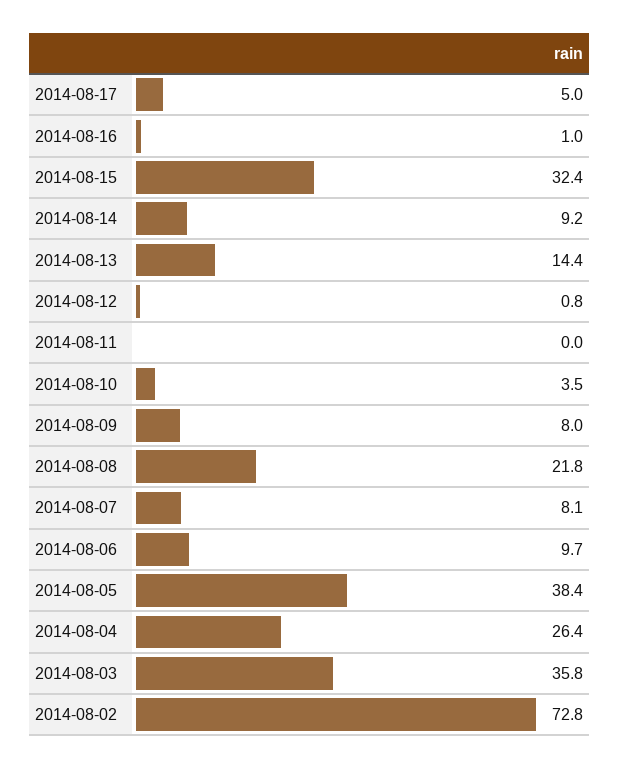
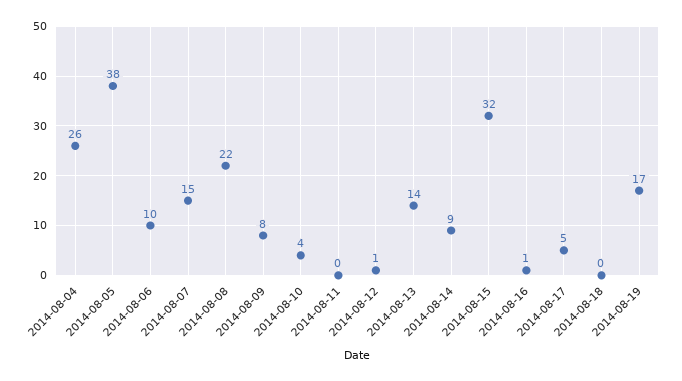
2014-08-07: 8.1 -> 15
2014-08-03: 35.8 -> none
2014-08-02: 72.8 -> none
2014-08-18: none -> 0
2014-08-19: none -> 17

